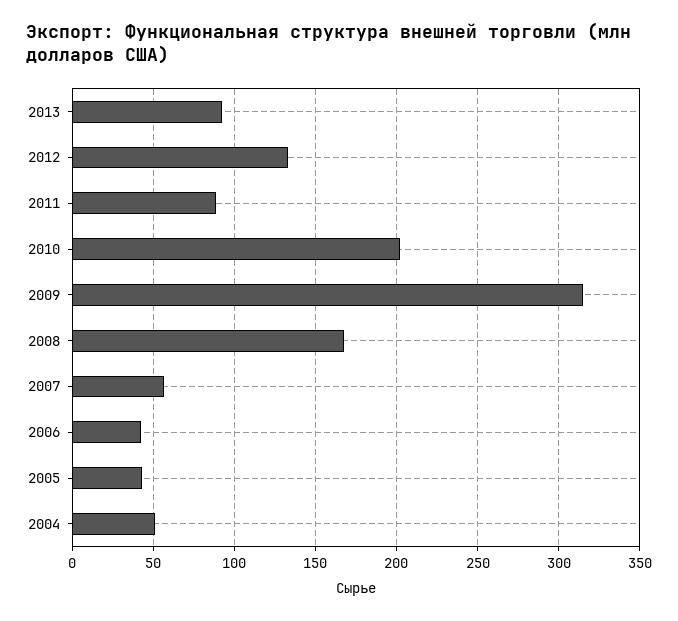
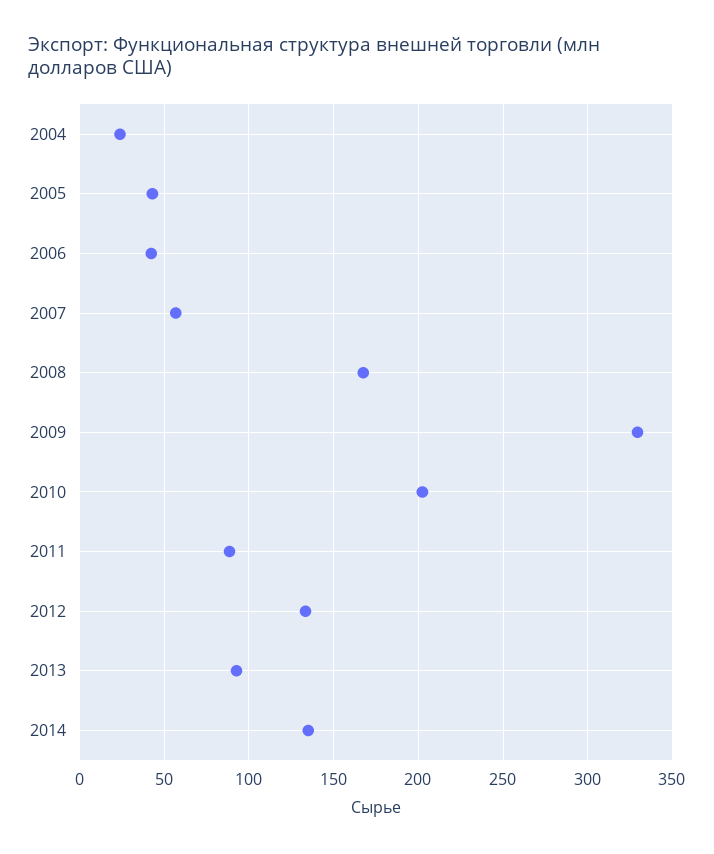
2009: 315 -> 330
2004: 50 -> 25
2014: none -> 135

